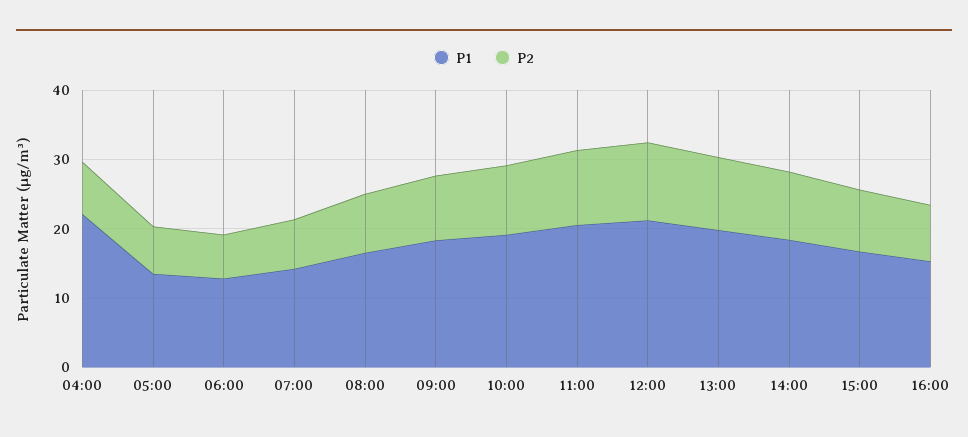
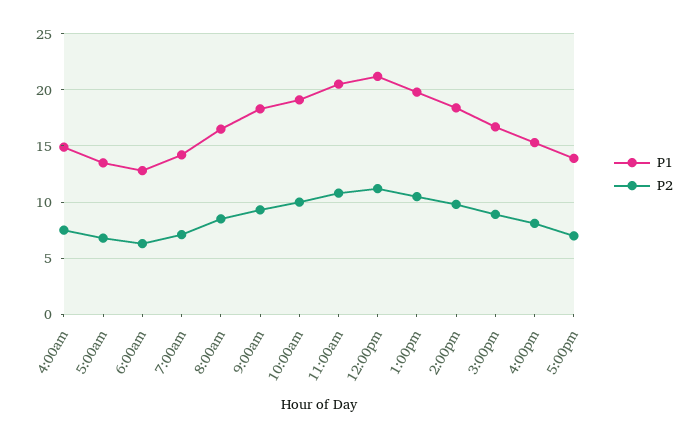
P1, 04:00: 22 -> 15
P1, 5:00pm: none -> 14
P2, 5:00pm: none -> 7

